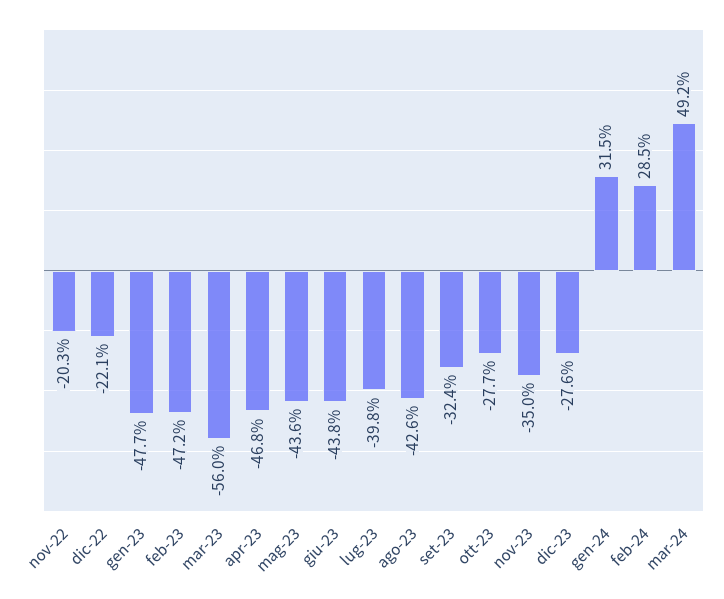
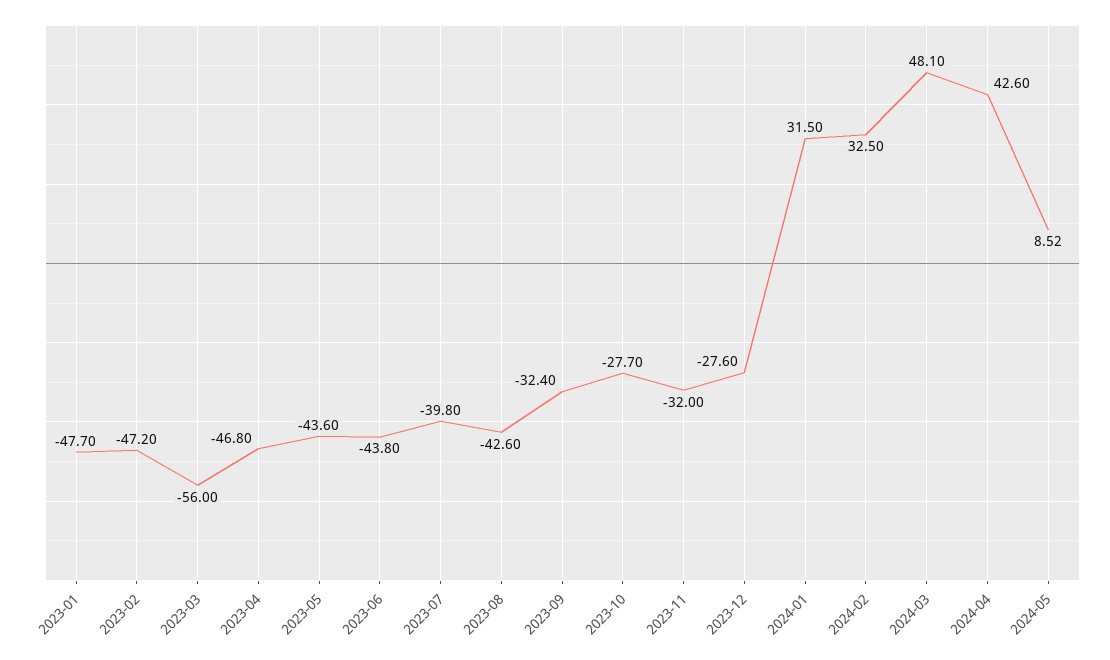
nov-22: -20.3 -> none
dic-22: -22.1 -> none
nov-23: -35 -> -32
feb-24: 28.5 -> 32.5
mar-24: 49.2 -> 48.1
2024-04: none -> 42.6
2024-05: none -> 8.52

